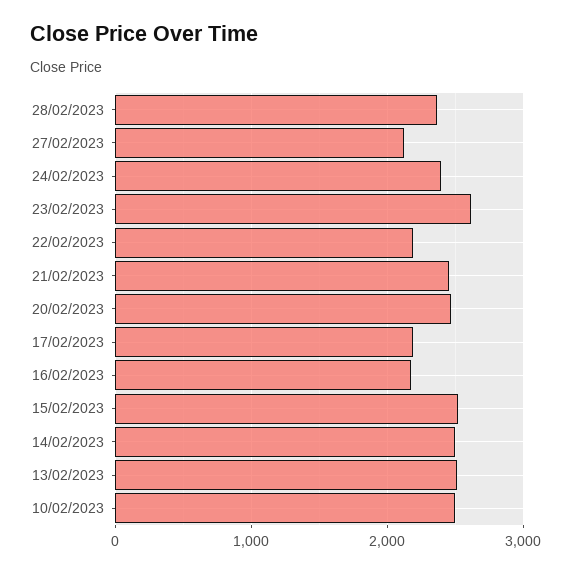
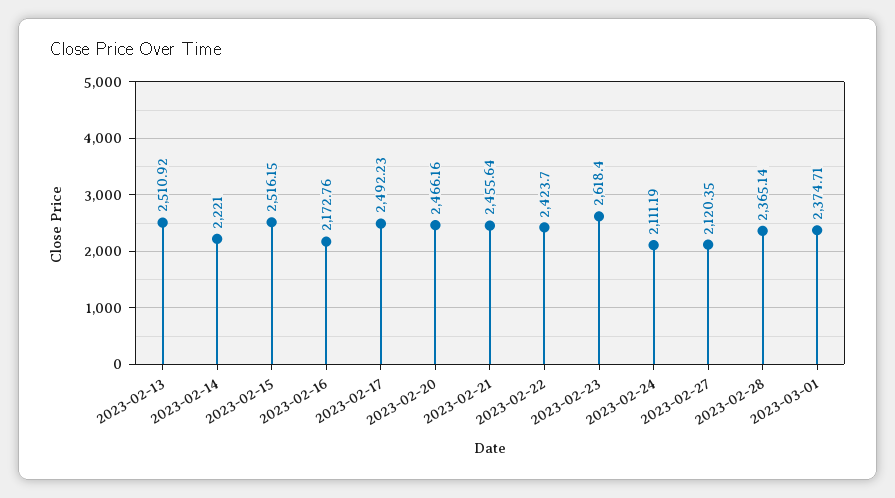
24/02/2023: 2400 -> 2111.19
22/02/2023: 2200 -> 2423.7
17/02/2023: 2200 -> 2492.23
14/02/2023: 2500 -> 2221
10/02/2023: 2500 -> none
2023-03-01: none -> 2374.71

